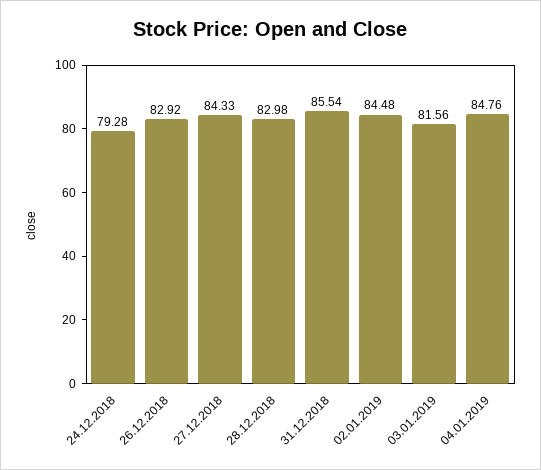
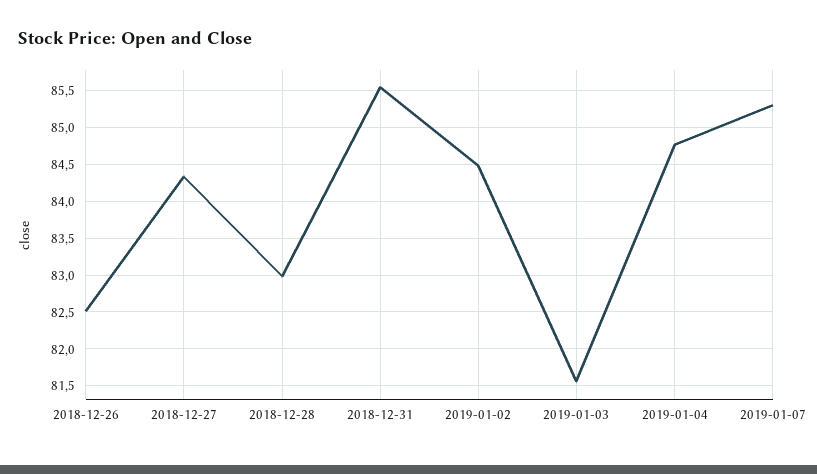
24.12.2018: 79.28 -> none
26.12.2018: 82.92 -> 82.5
2019-01-07: none -> 85.3

